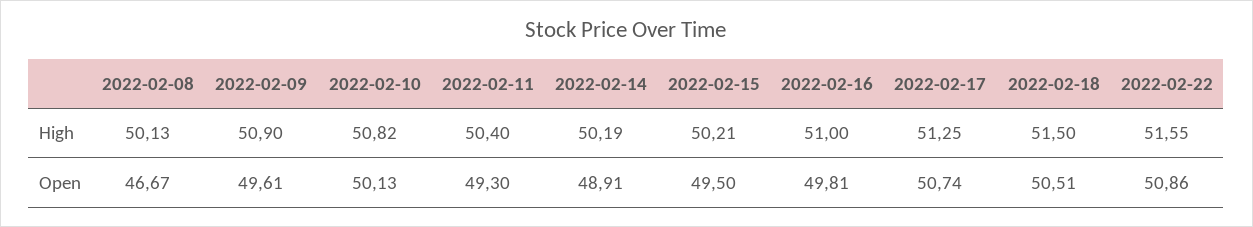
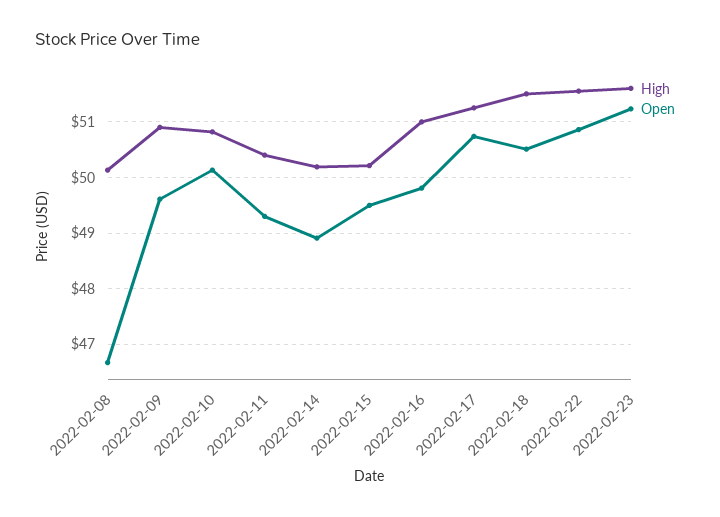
High, 2022-02-23: none -> 51.6
Open, 2022-02-23: none -> 51.2

